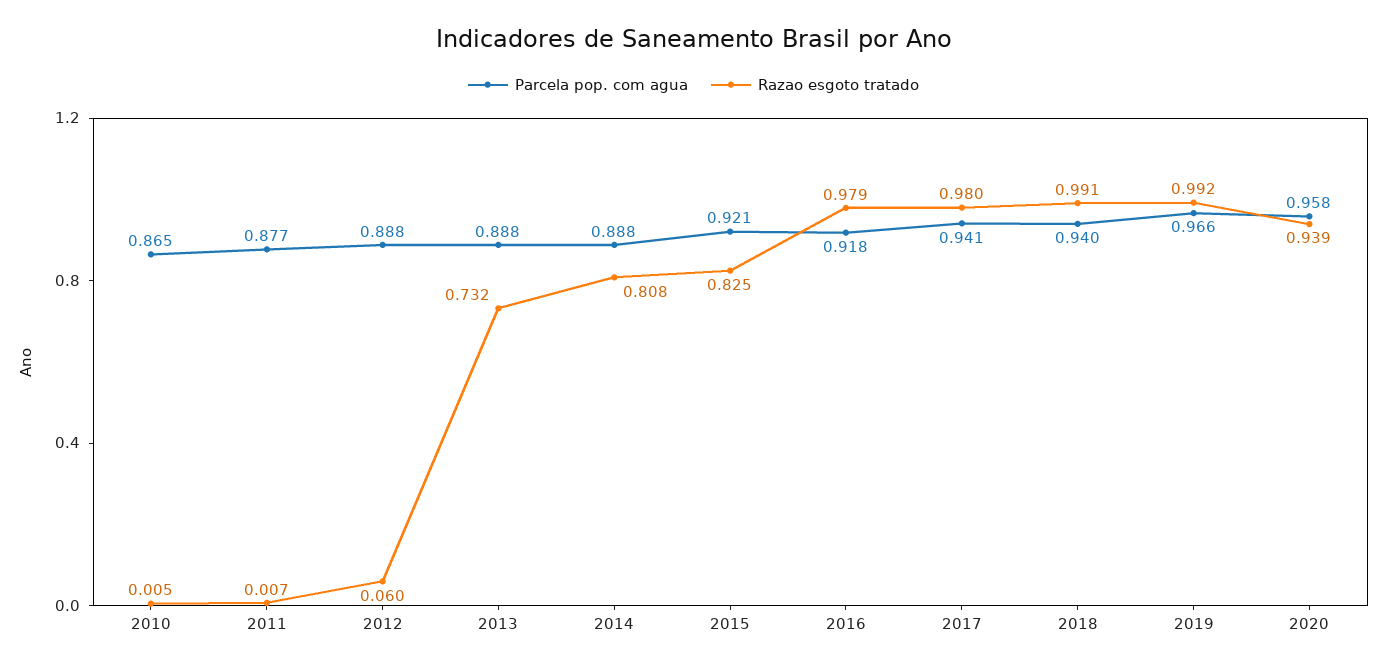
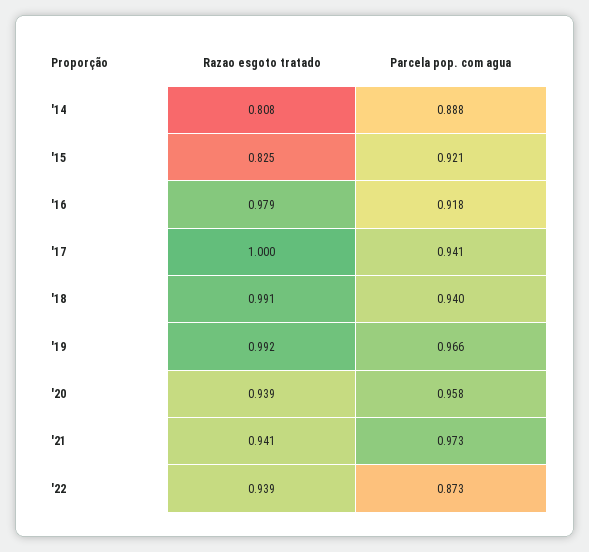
Parcela pop. com agua, 2010: 0.865 -> none
Razao esgoto tratado, 2010: 0.005 -> none
Parcela pop. com agua, 2011: 0.877 -> none
Razao esgoto tratado, 2011: 0.007 -> none
Parcela pop. com agua, 2012: 0.888 -> none
Razao esgoto tratado, 2012: 0.06 -> none
Parcela pop. com agua, 2013: 0.888 -> none
Razao esgoto tratado, 2013: 0.732 -> none
Razao esgoto tratado, 2017: 0.98 -> 1
Razao esgoto tratado, '21: none -> 0.941
Parcela pop. com agua, '21: none -> 0.973
Razao esgoto tratado, '22: none -> 0.939
Parcela pop. com agua, '22: none -> 0.873

